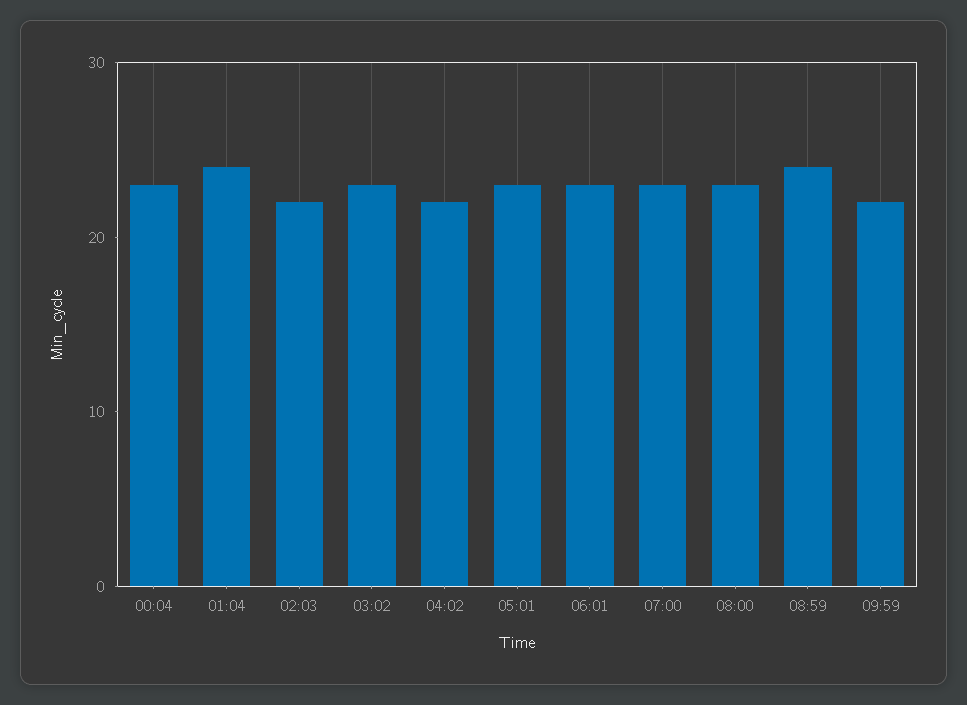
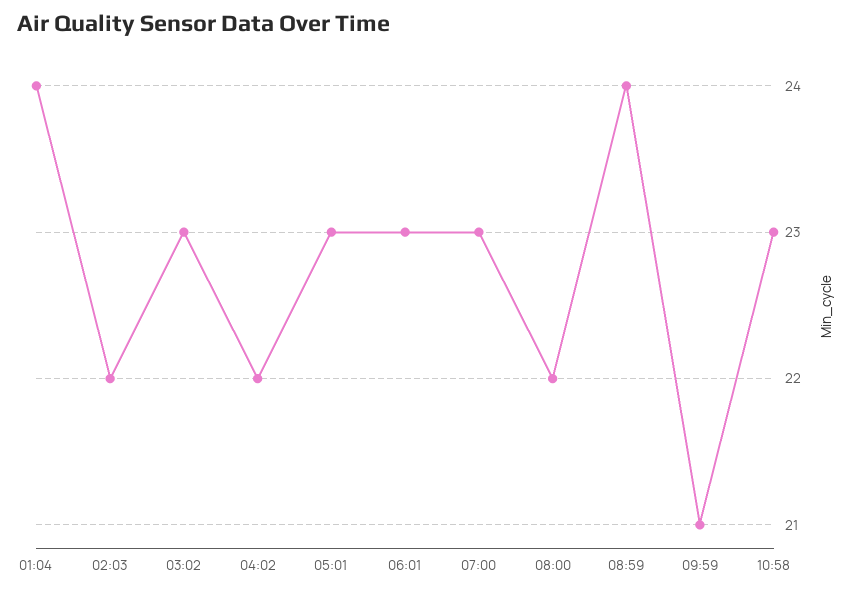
00:04: 23 -> none
08:00: 23 -> 22
09:59: 22 -> 21
10:58: none -> 23

